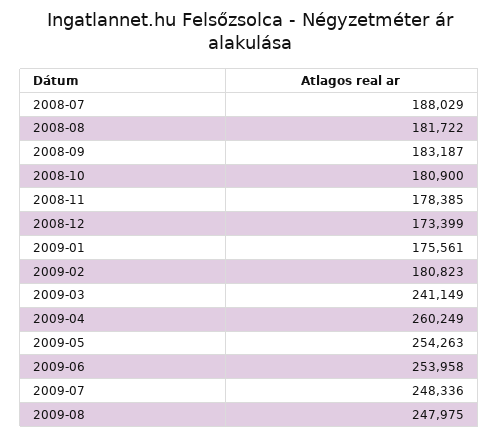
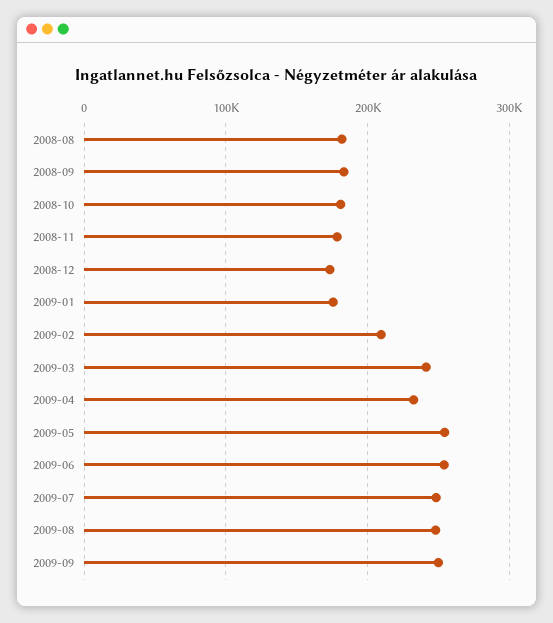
2008-07: 188029 -> none
2009-02: 180823 -> 210000
2009-04: 260249 -> 230000
2009-09: none -> 250000

